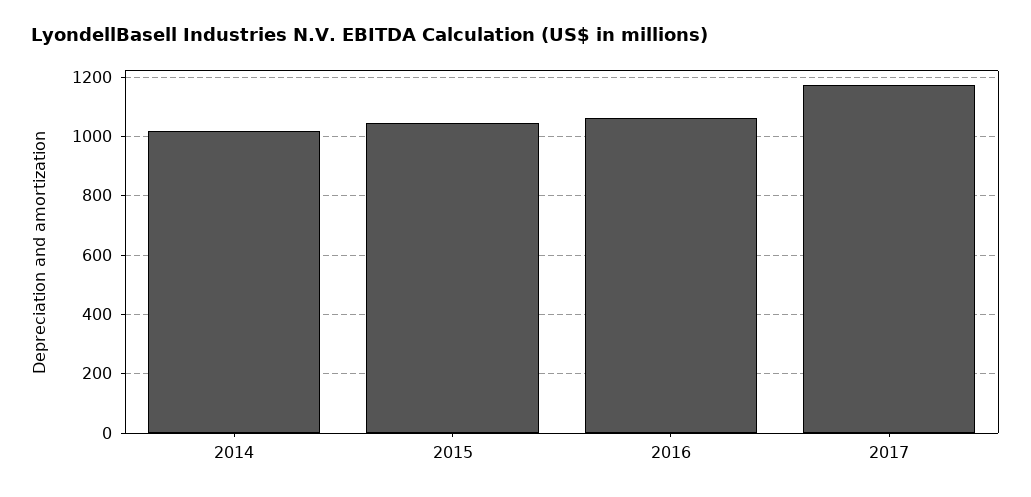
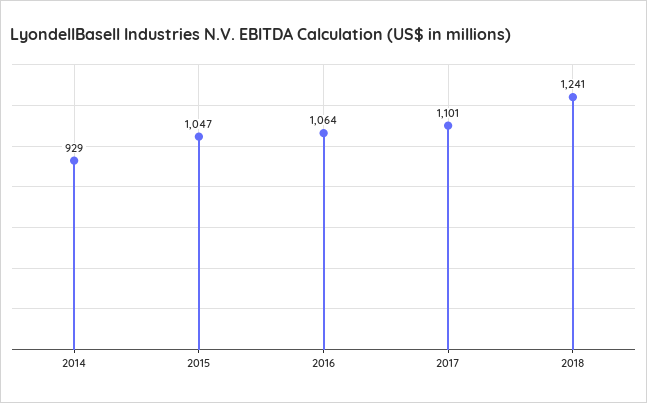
2014: 1025 -> 929
2017: 1175 -> 1101
2018: none -> 1241

